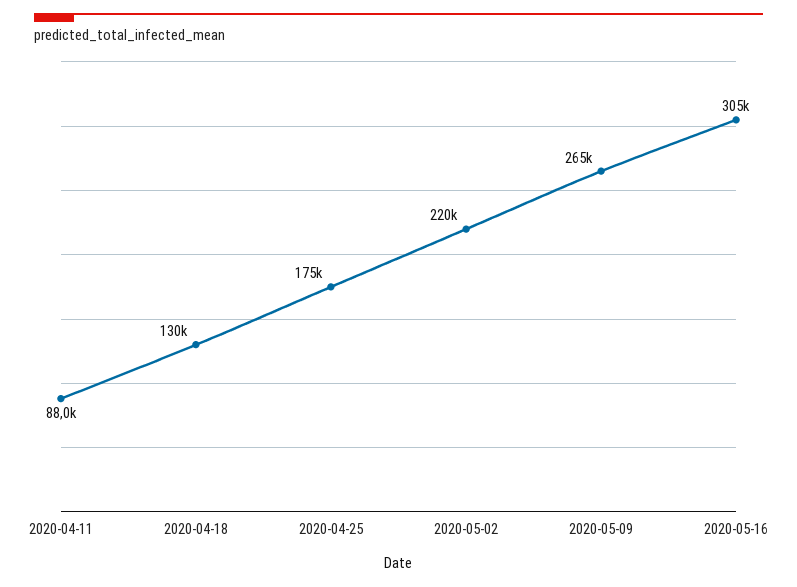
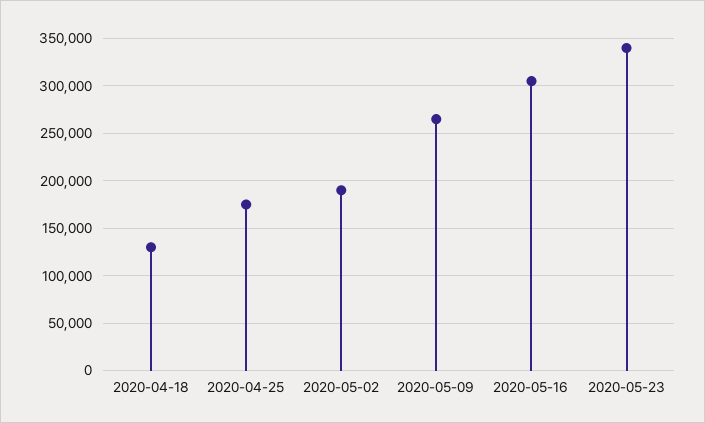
2020-04-11: 88000 -> none
2020-05-02: 220000 -> 190000
2020-05-23: none -> 340000

